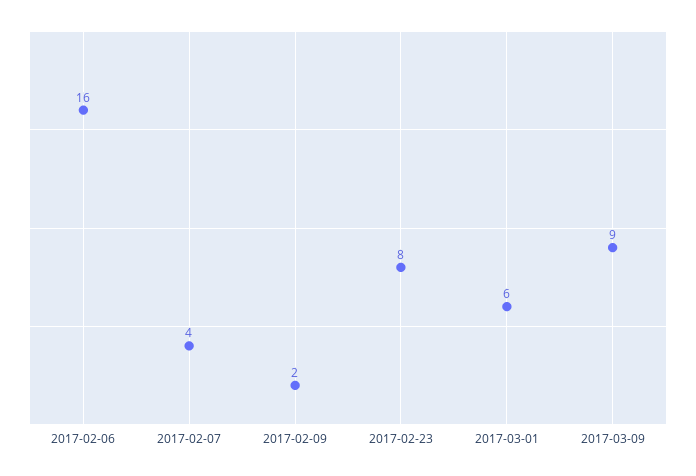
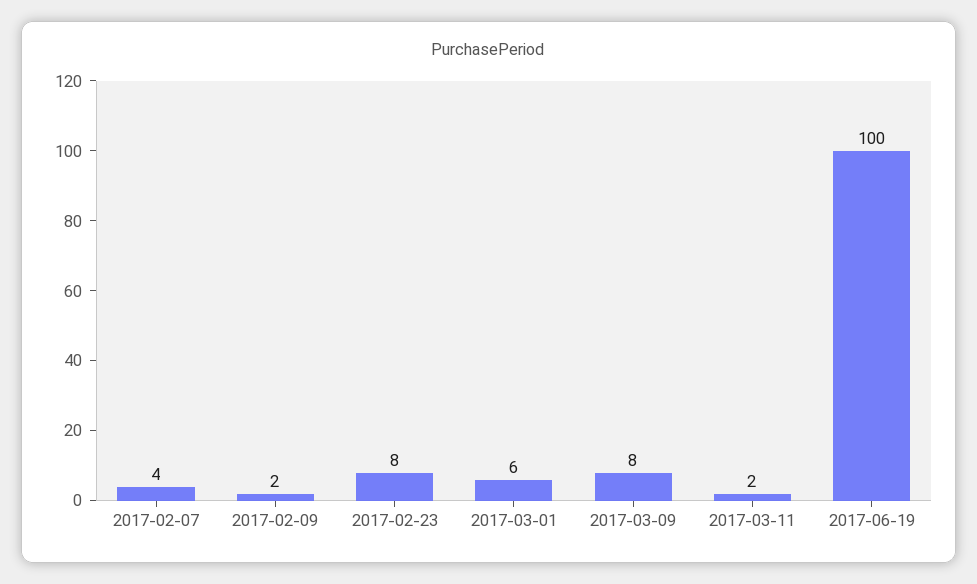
2017-02-06: 16 -> none
2017-03-09: 9 -> 8
2017-03-11: none -> 2
2017-06-19: none -> 100

